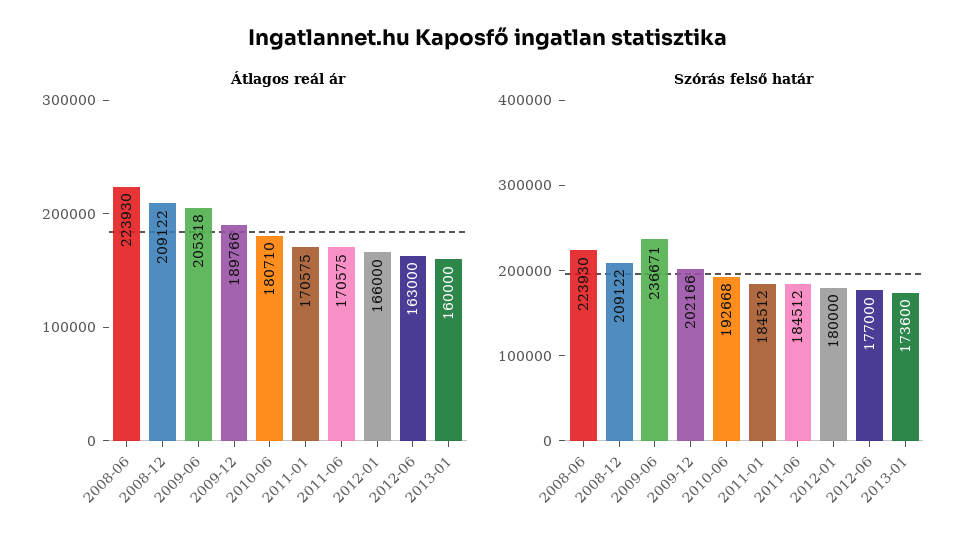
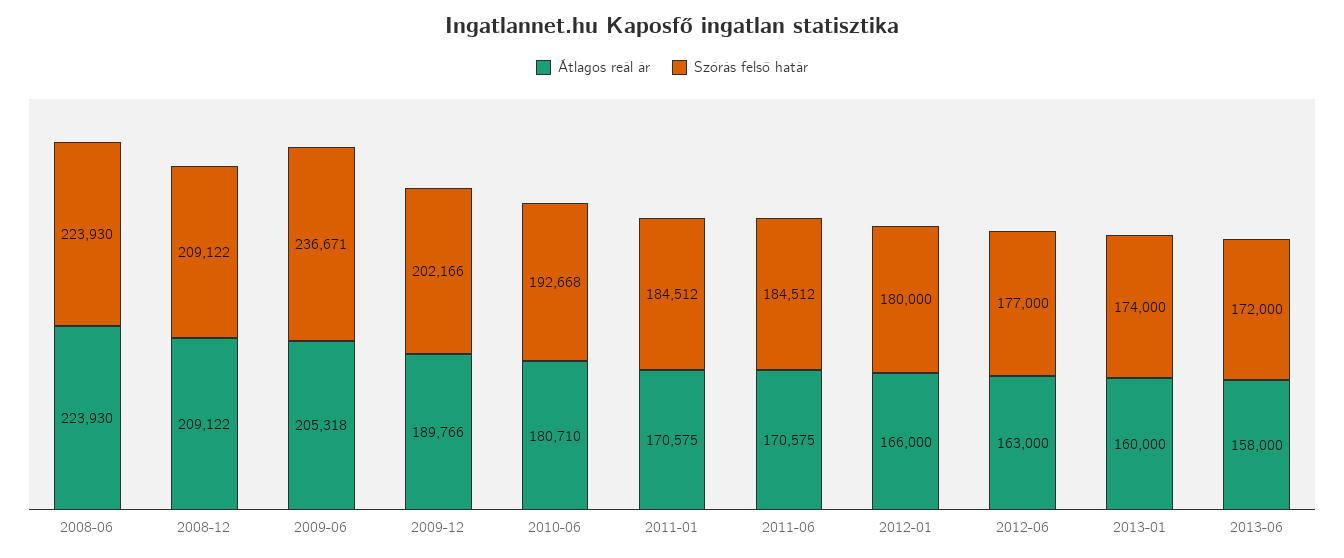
Szórás felső határ, 2013-01: 173600 -> 174000
Átlagos reál ár, 2013-06: none -> 158000
Szórás felső határ, 2013-06: none -> 172000

